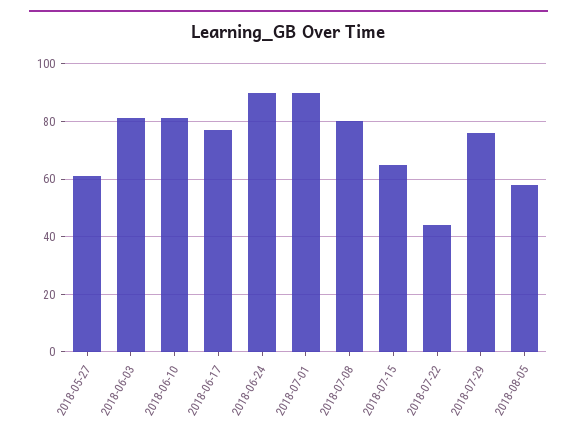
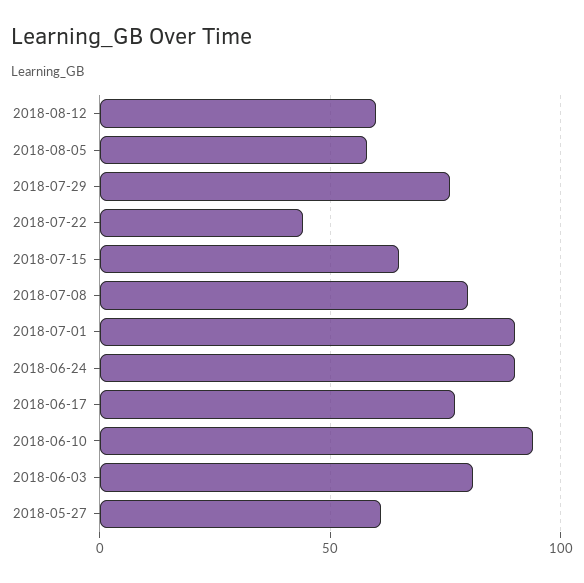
2018-06-10: 80 -> 95
2018-08-12: none -> 60

